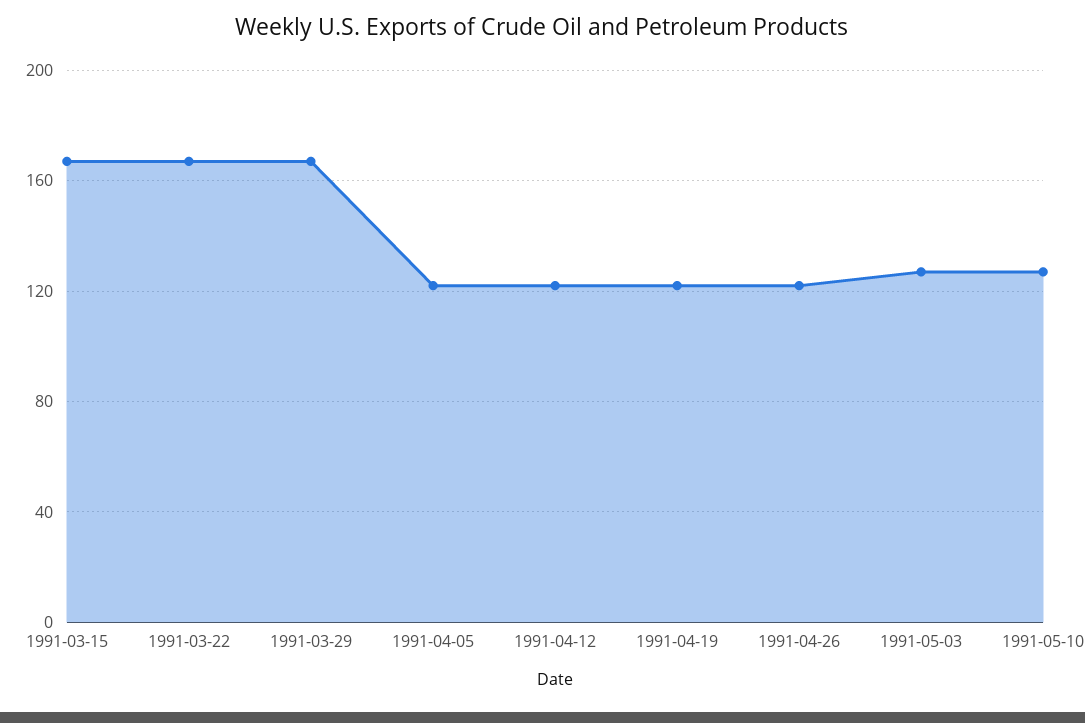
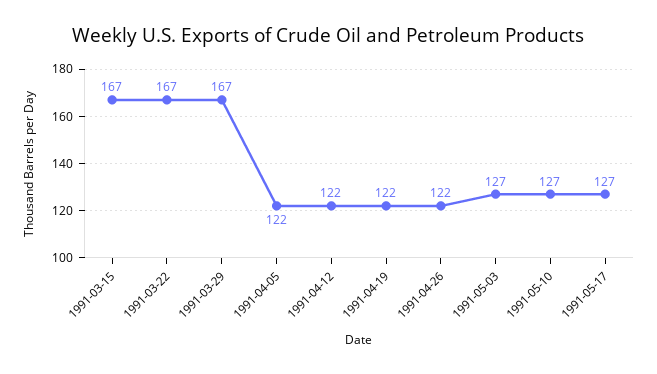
1991-05-17: none -> 127

